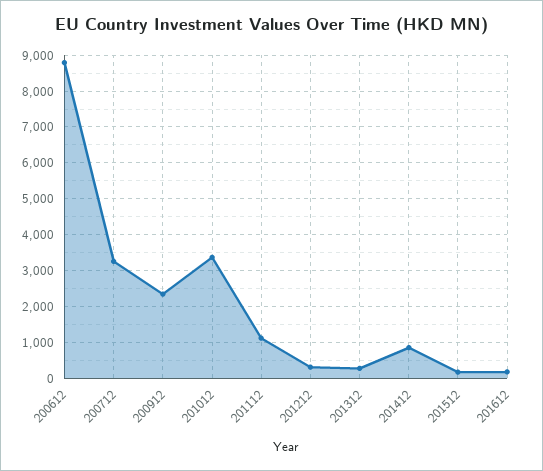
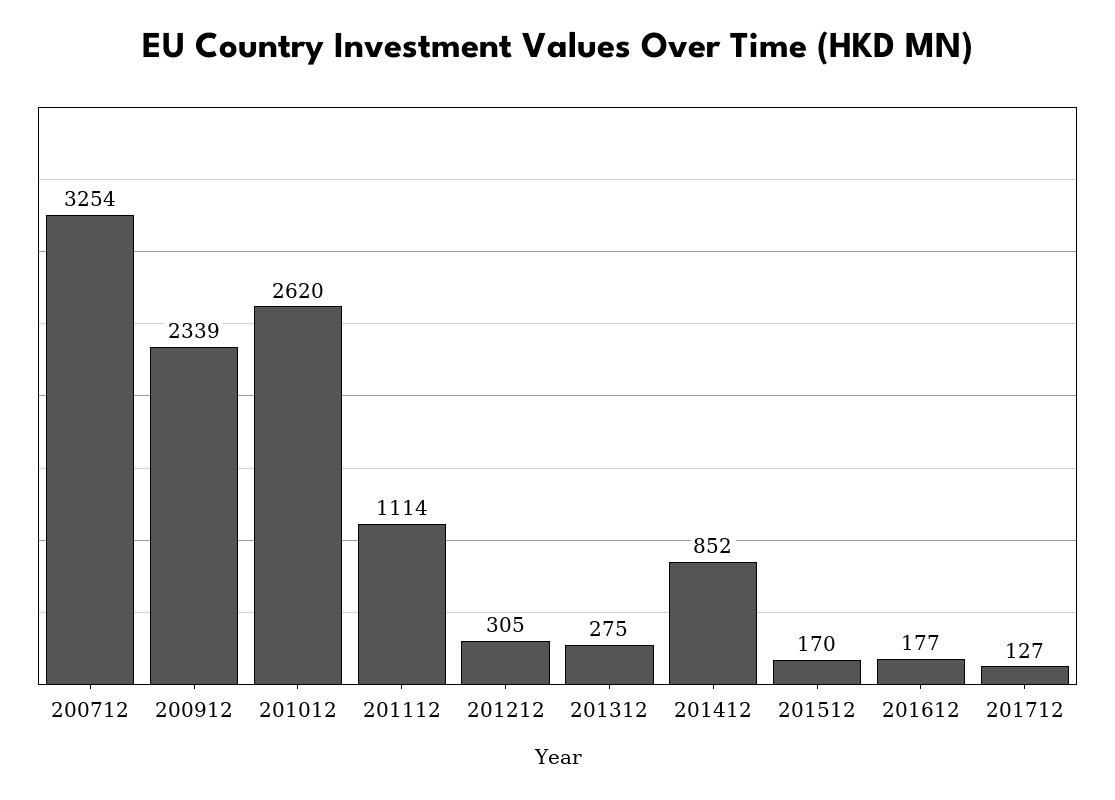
200612: 8800 -> none
201012: 3400 -> 2620
201712: none -> 127

